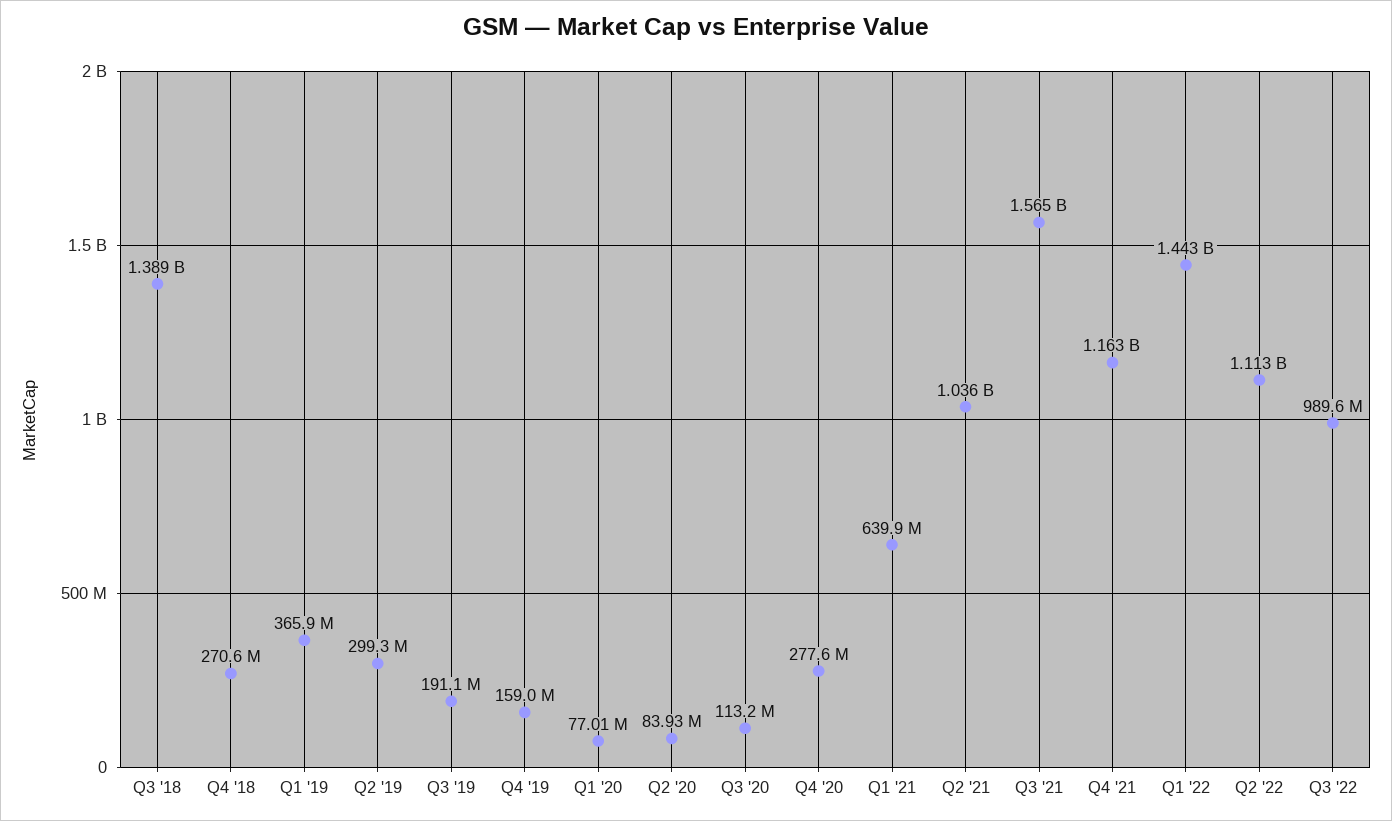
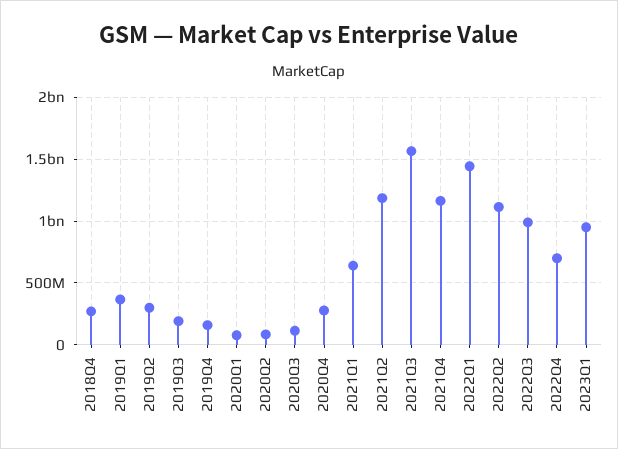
Q3 '18: 1389000000 -> none
Q2 '21: 1036000000 -> 1200000000
2022Q4: none -> 700000000
2023Q1: none -> 950000000

